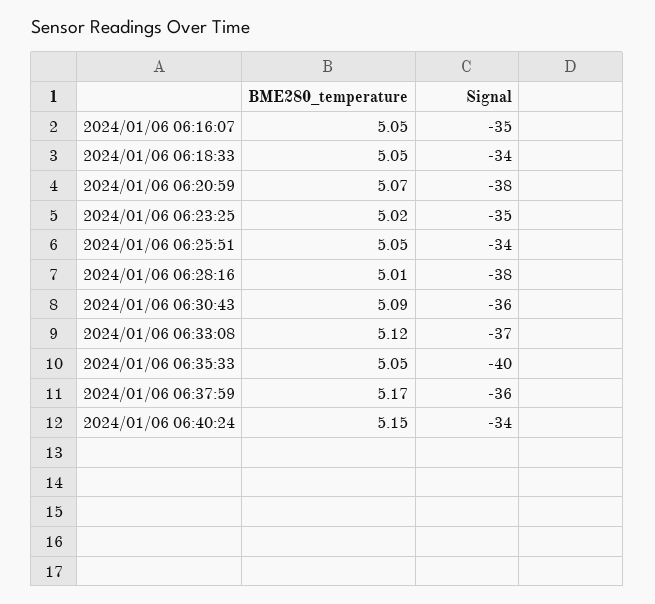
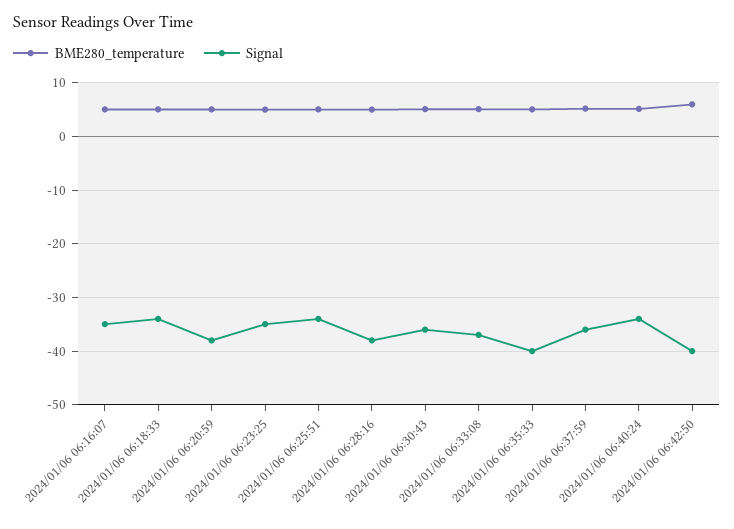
BME280_temperature, 2024/01/06 06:42:50: none -> 6
Signal, 2024/01/06 06:42:50: none -> -40

